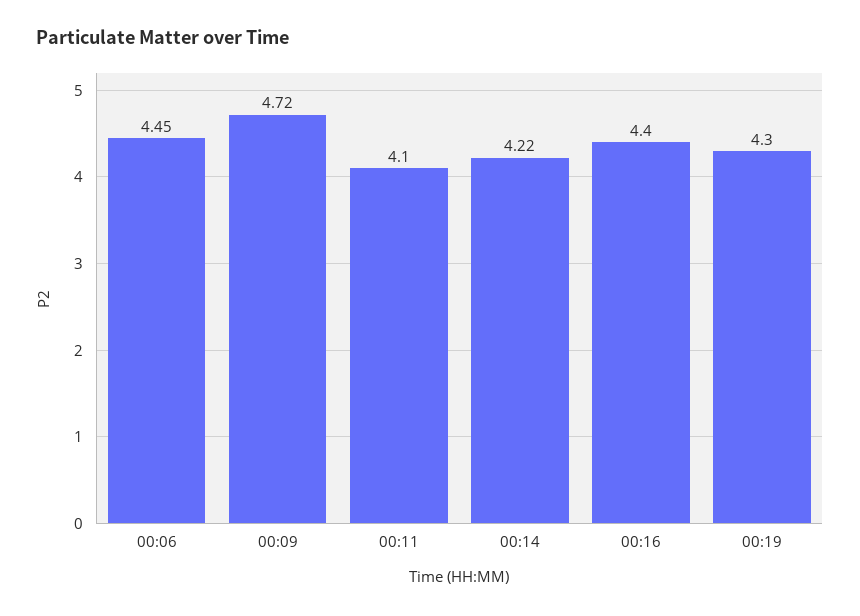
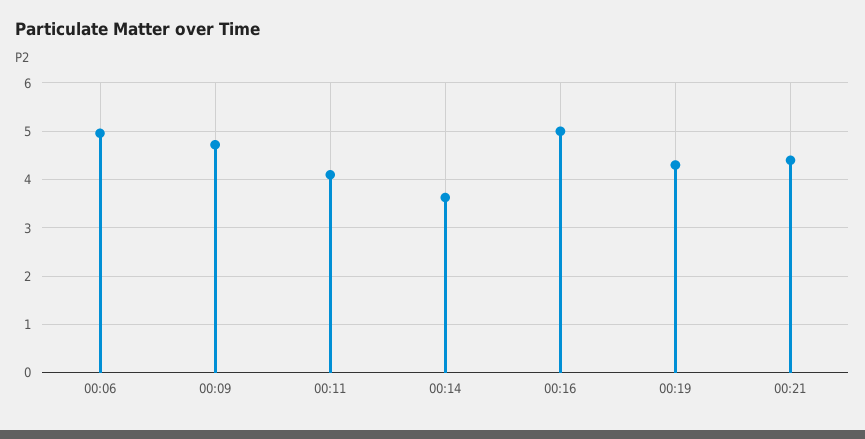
00:06: 4.45 -> 5
00:14: 4.22 -> 3.6
00:16: 4.4 -> 5
00:21: none -> 4.4

